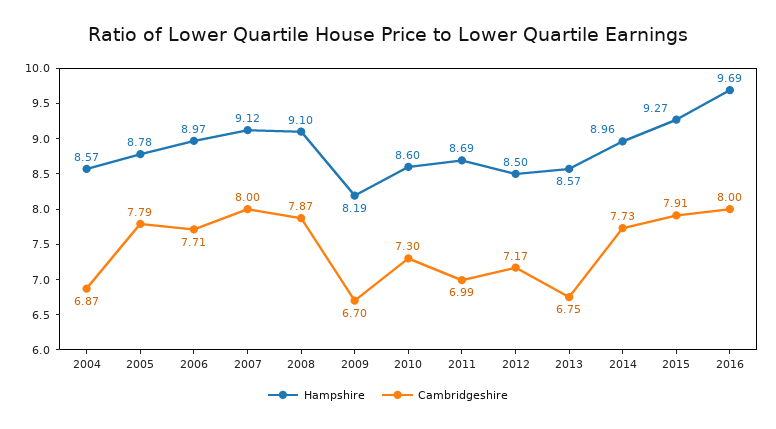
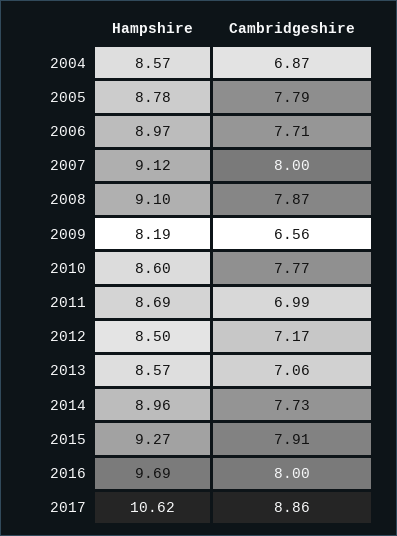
Cambridgeshire, 2009: 6.7 -> 6.56
Cambridgeshire, 2010: 7.3 -> 7.77
Cambridgeshire, 2013: 6.75 -> 7.06
Hampshire, 2017: none -> 10.62
Cambridgeshire, 2017: none -> 8.86

